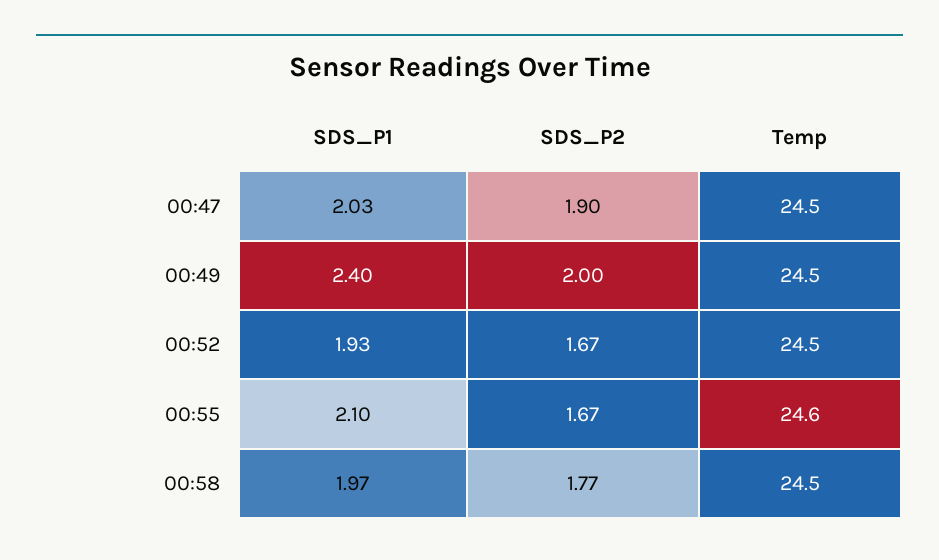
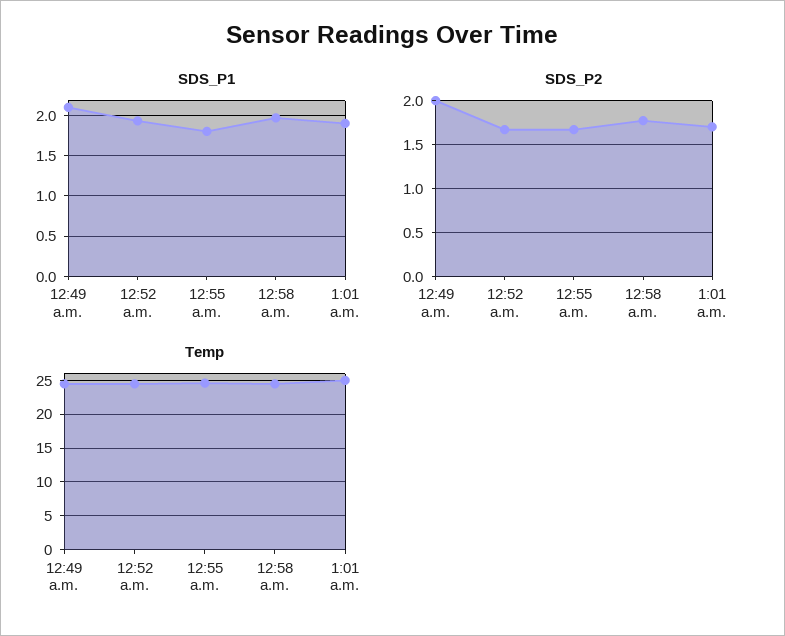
SDS_P1, 00:47: 2.03 -> none
SDS_P2, 00:47: 1.9 -> none
Temp, 00:47: 24.5 -> none
SDS_P1, 00:49: 2.4 -> 2.1
SDS_P1, 00:55: 2.1 -> 1.8
SDS_P1, 1:01 a.m.: none -> 1.9
SDS_P2, 1:01 a.m.: none -> 1.7
Temp, 1:01 a.m.: none -> 25

